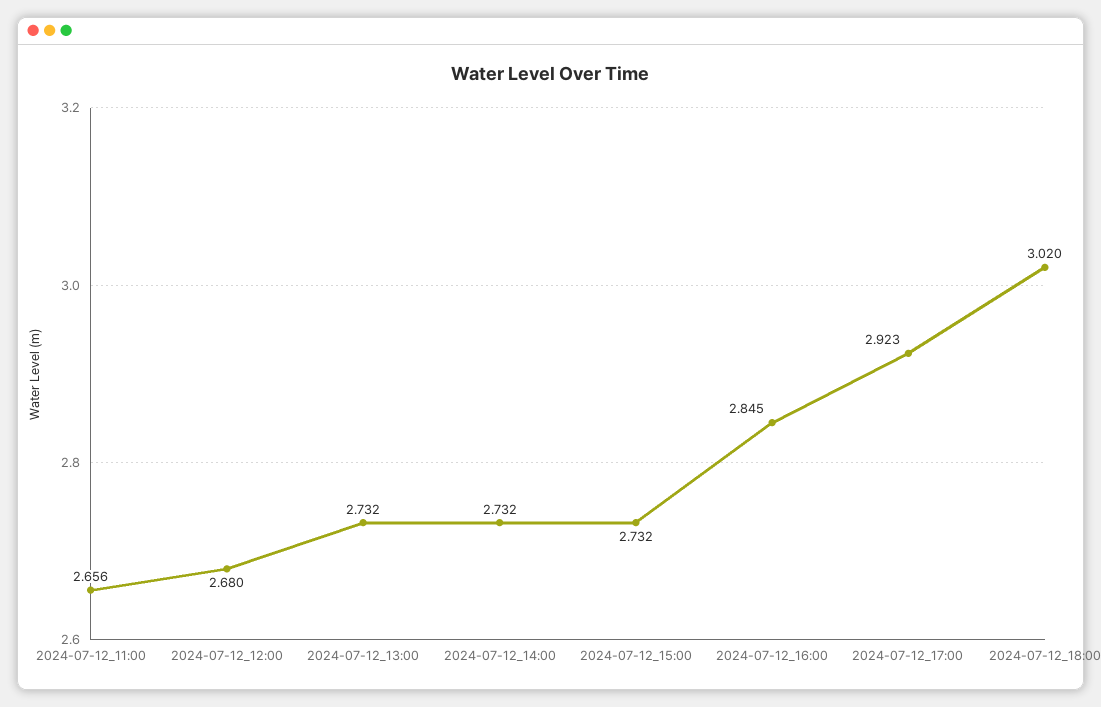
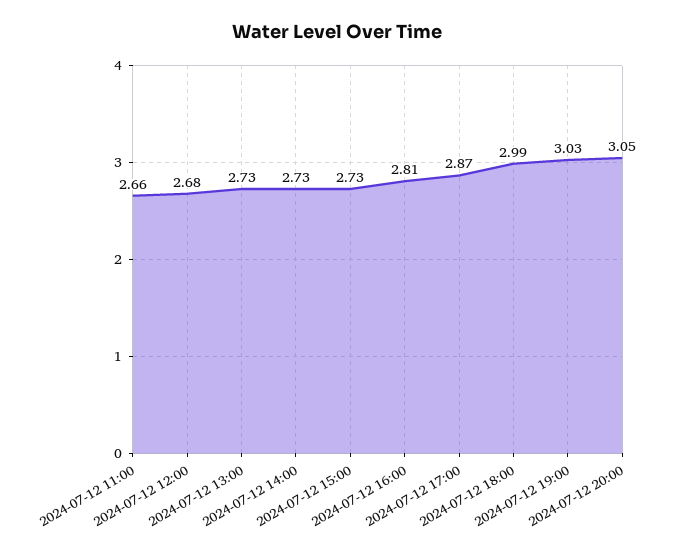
2024-07-12_16:00: 2.845 -> 2.81
2024-07-12_17:00: 2.923 -> 2.87
2024-07-12_18:00: 3.02 -> 2.99
2024-07-12 19:00: none -> 3.03
2024-07-12 20:00: none -> 3.05

